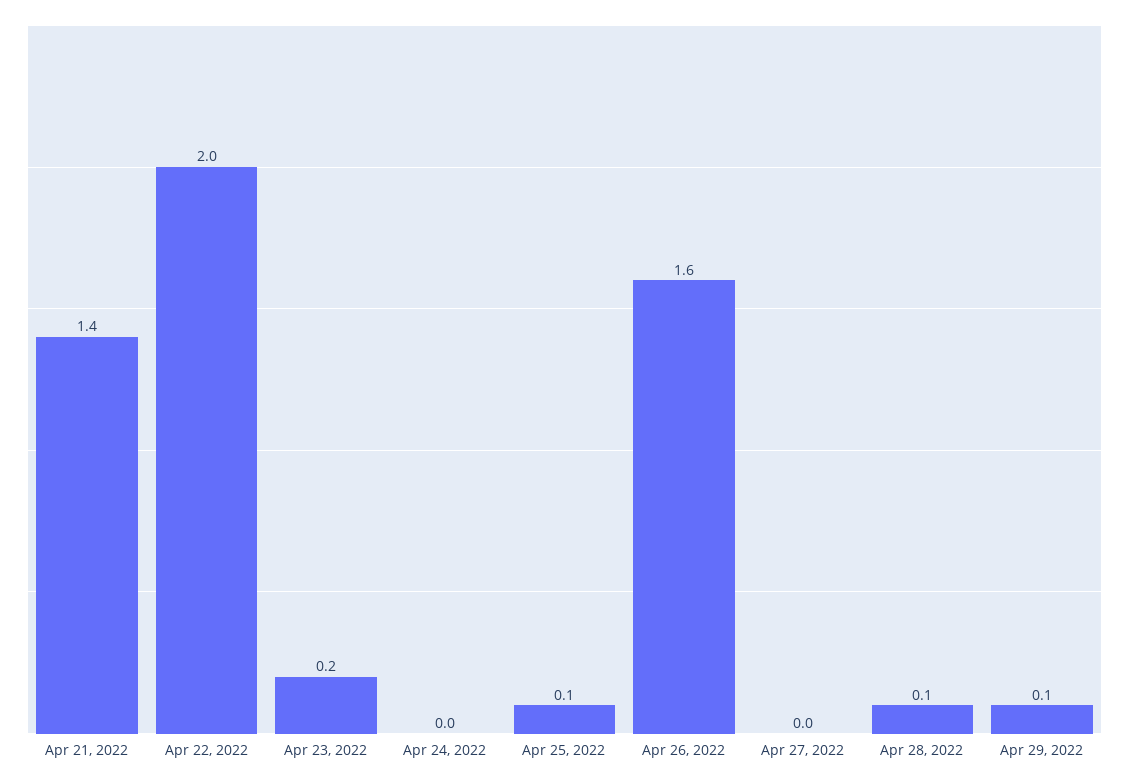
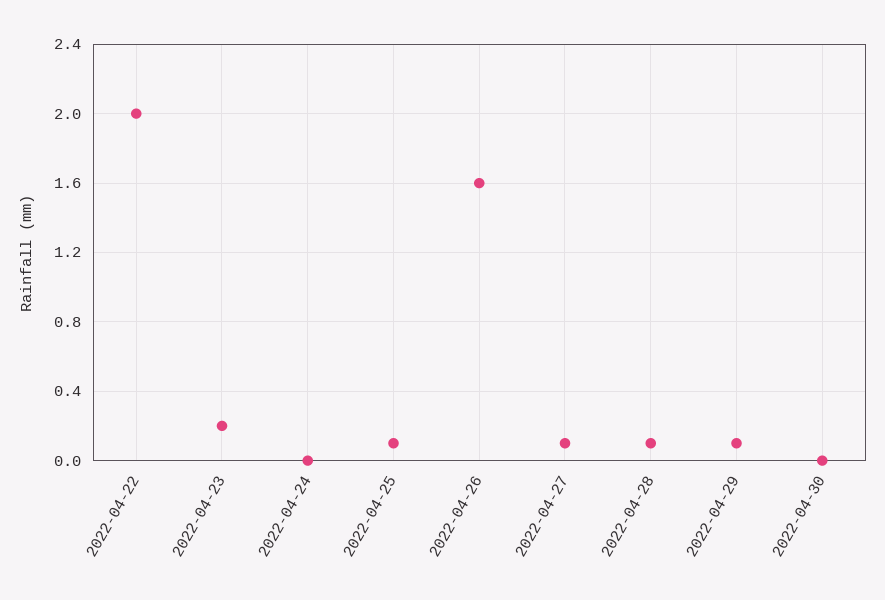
Apr 21, 2022: 1.4 -> none
Apr 27, 2022: 0 -> 0.1
2022-04-30: none -> 0

